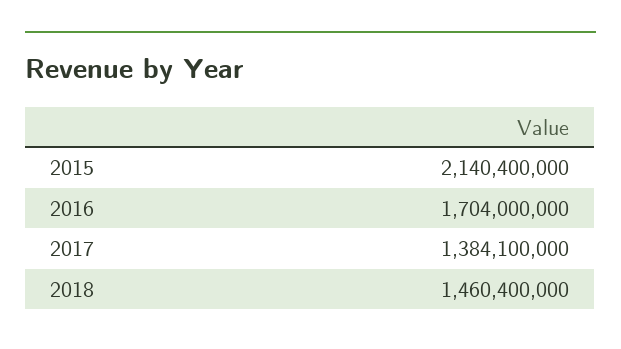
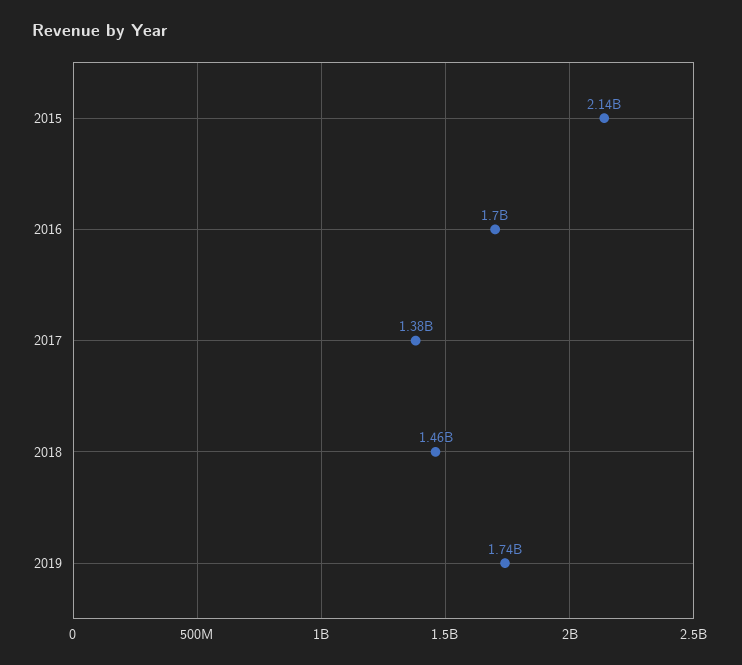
2019: none -> 1740000000

